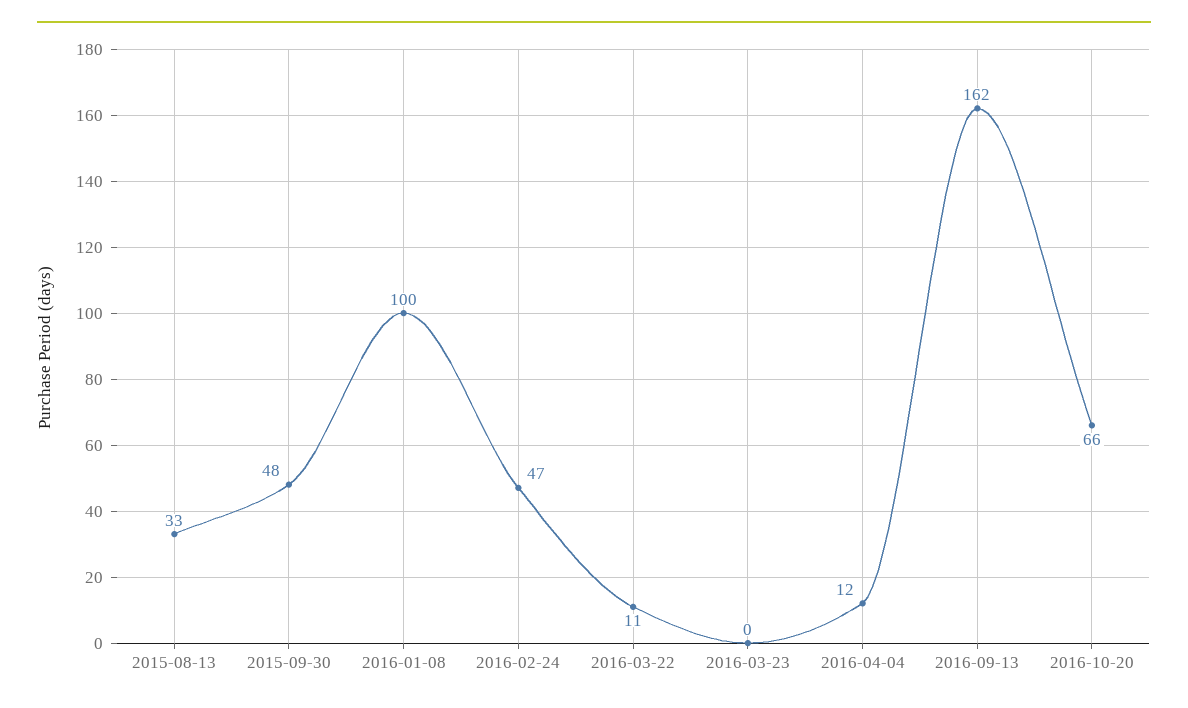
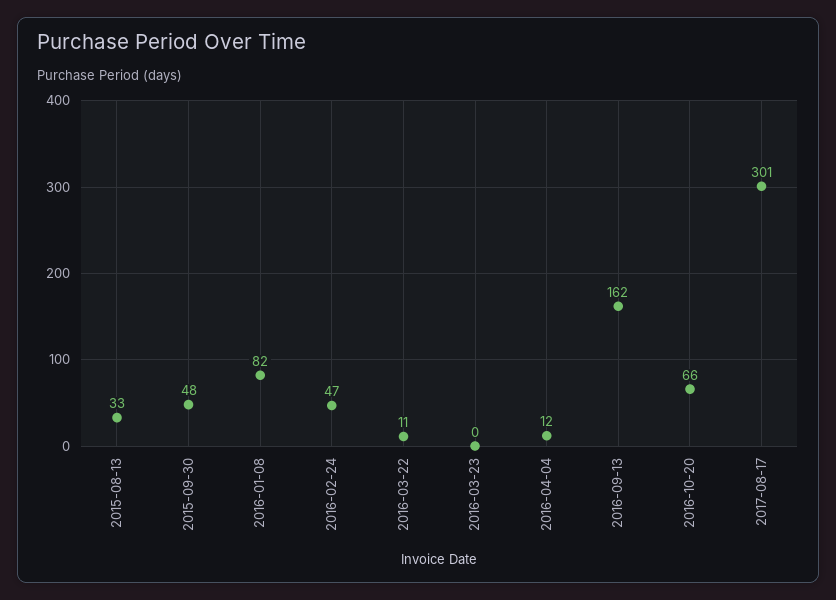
2016-01-08: 100 -> 82
2017-08-17: none -> 301

